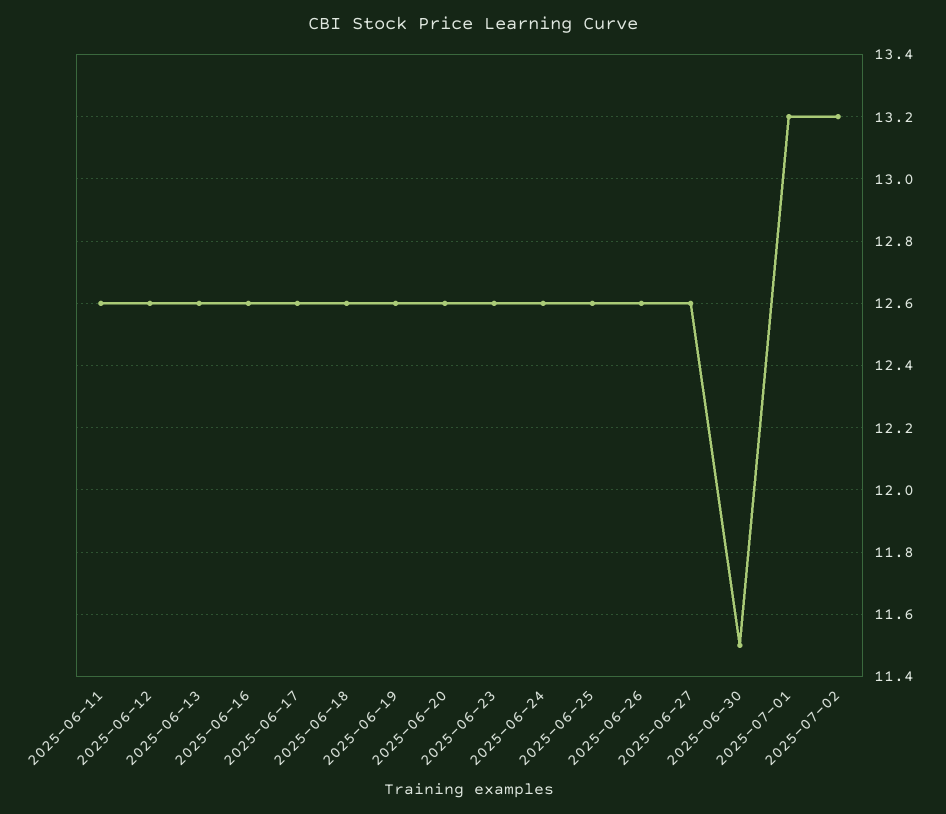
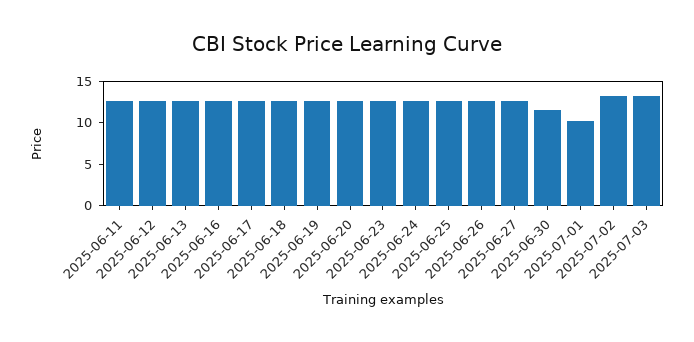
2025-07-01: 13.2 -> 10
2025-07-03: none -> 13

